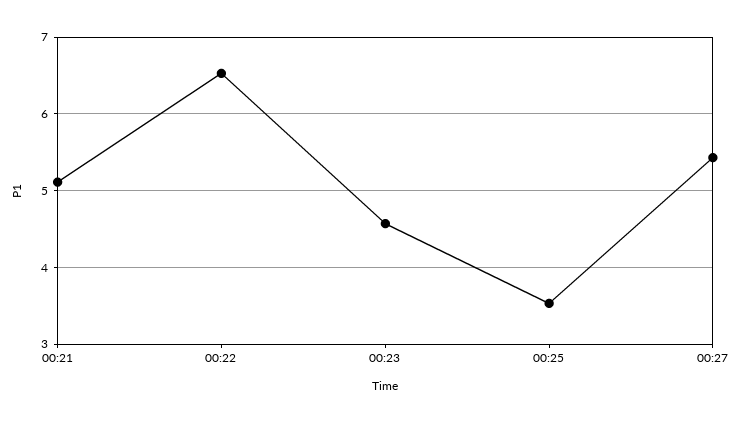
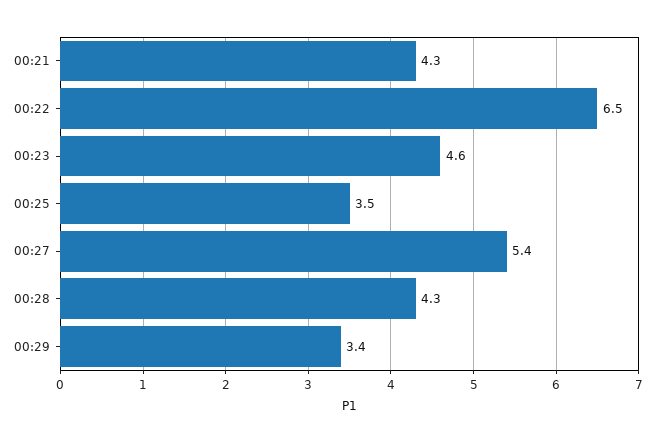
00:21: 5.1 -> 4.3
00:28: none -> 4.3
00:29: none -> 3.4

